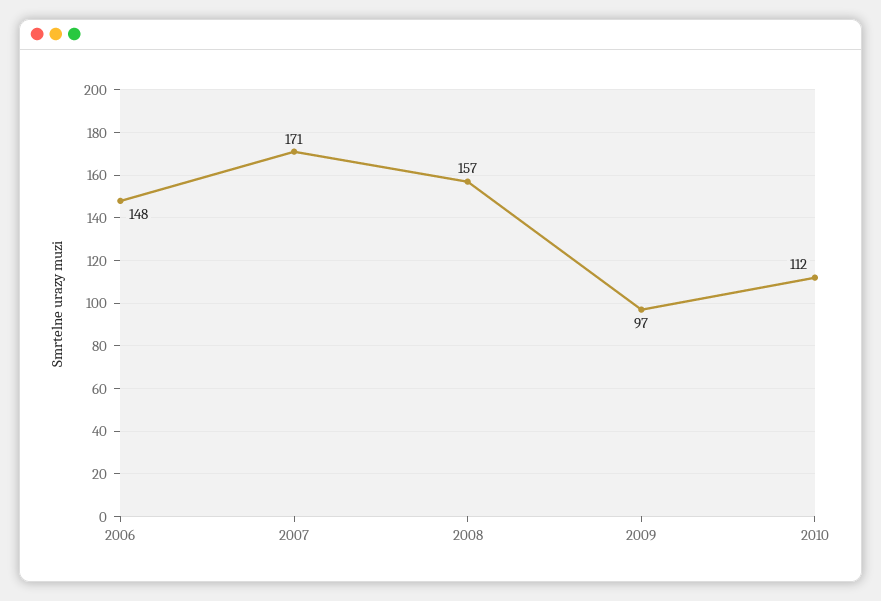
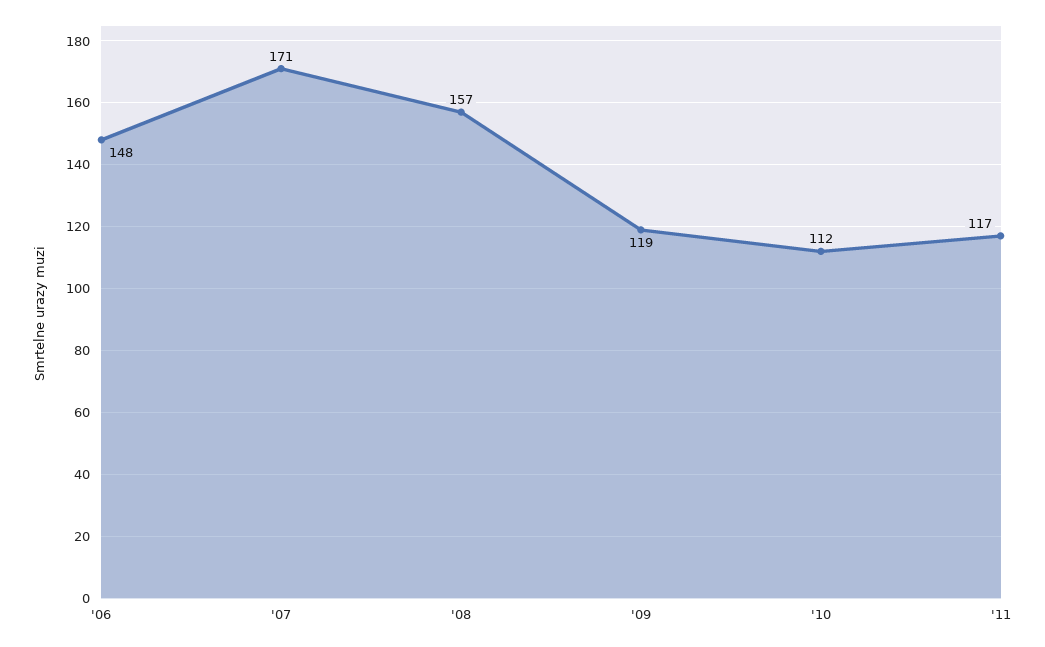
2009: 97 -> 119
'11: none -> 117

